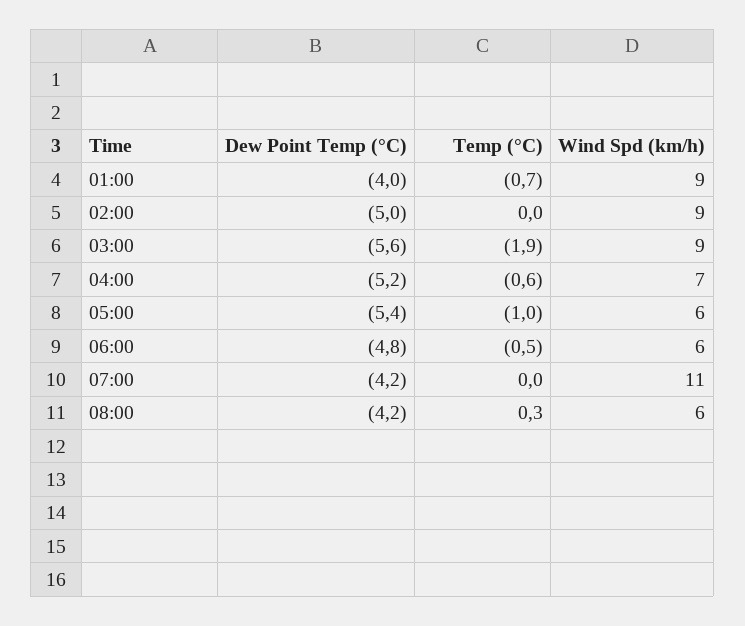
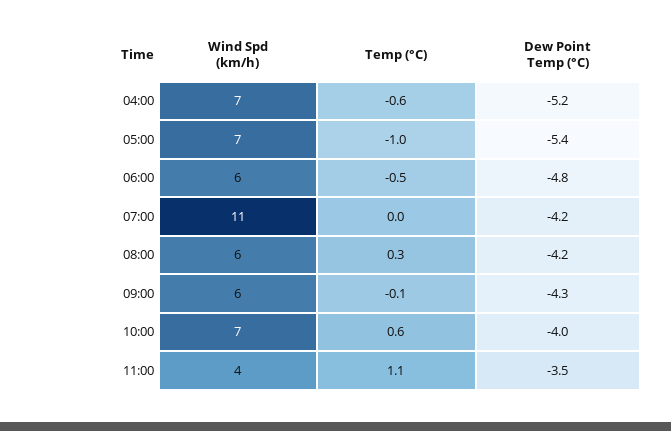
Dew Point Temp (°C), 01:00: -4 -> none
Temp (°C), 01:00: -0.7 -> none
Wind Spd (km/h), 01:00: 9 -> none
Dew Point Temp (°C), 02:00: -5 -> none
Temp (°C), 02:00: 0 -> none
Wind Spd (km/h), 02:00: 9 -> none
Dew Point Temp (°C), 03:00: -5.6 -> none
Temp (°C), 03:00: -1.9 -> none
Wind Spd (km/h), 03:00: 9 -> none
Wind Spd (km/h), 05:00: 6 -> 7
Wind Spd (km/h), 09:00: none -> 6
Temp (°C), 09:00: none -> -0.1
Dew Point Temp (°C), 09:00: none -> -4.3
Wind Spd (km/h), 10:00: none -> 7
Temp (°C), 10:00: none -> 0.6
Dew Point Temp (°C), 10:00: none -> -4
Wind Spd (km/h), 11:00: none -> 4
Temp (°C), 11:00: none -> 1.1
Dew Point Temp (°C), 11:00: none -> -3.5

